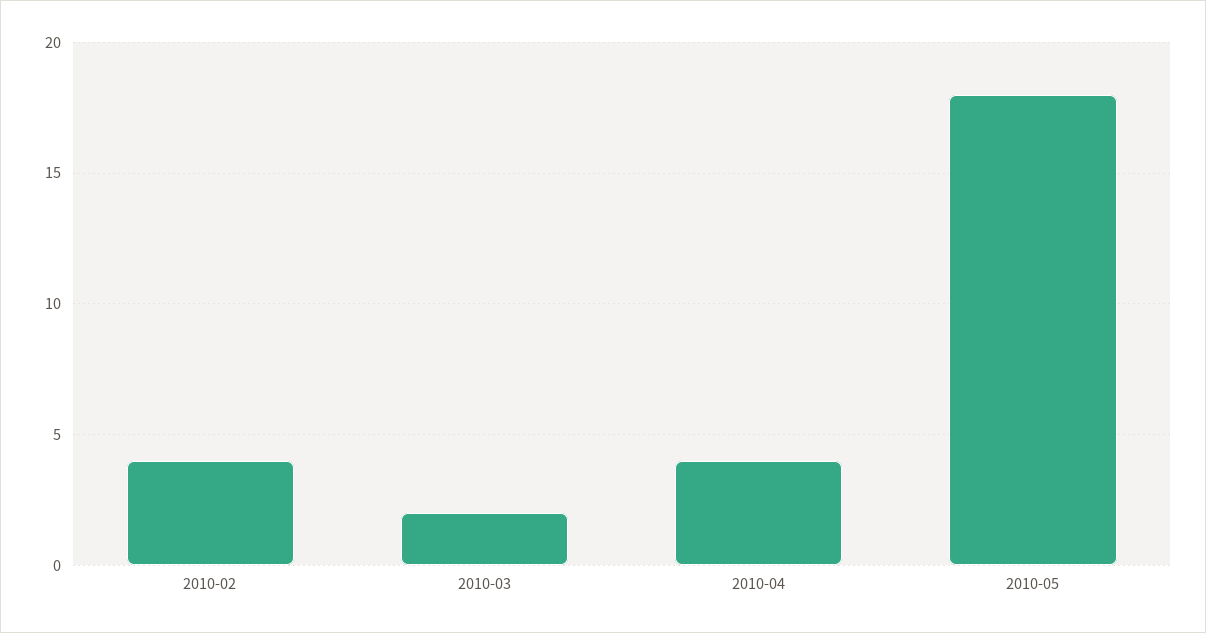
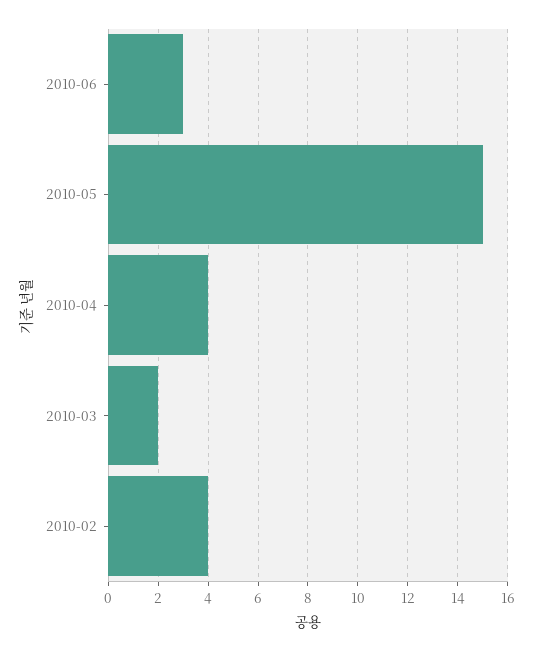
2010-05: 18 -> 15
2010-06: none -> 3

